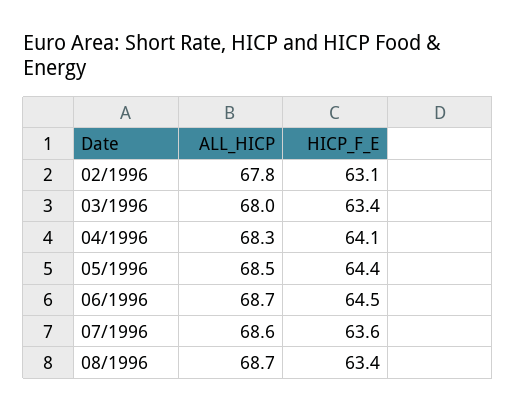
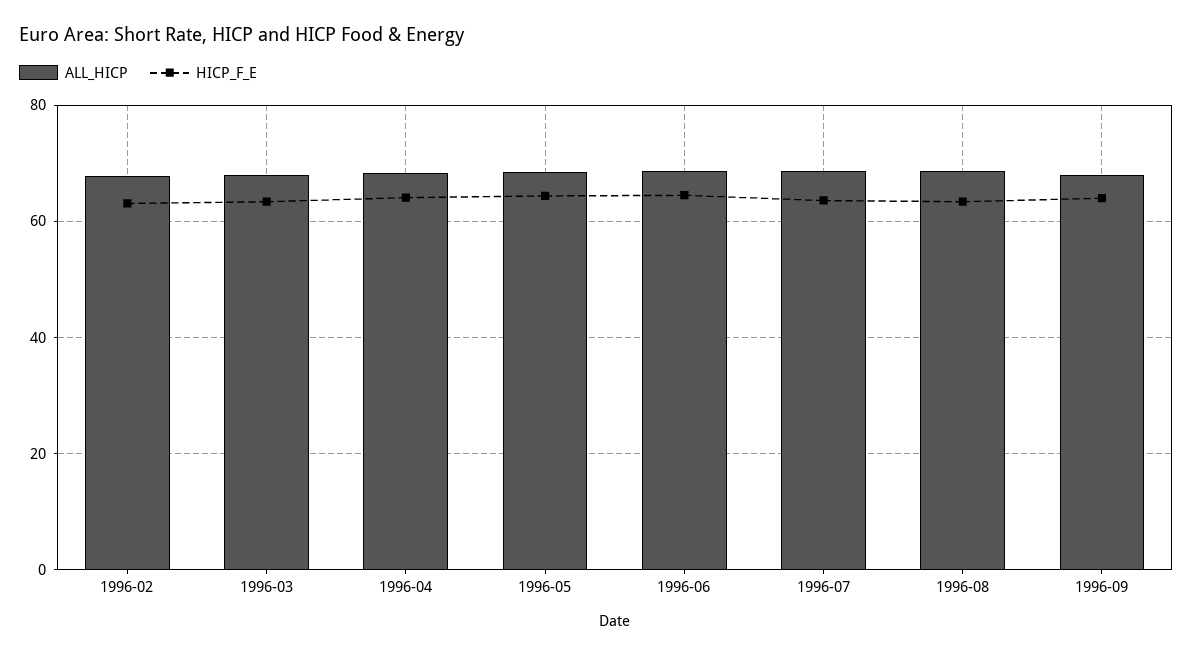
ALL_HICP, 1996-09: none -> 68
HICP_F_E, 1996-09: none -> 64

